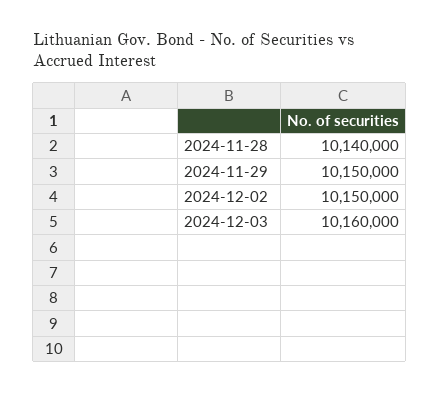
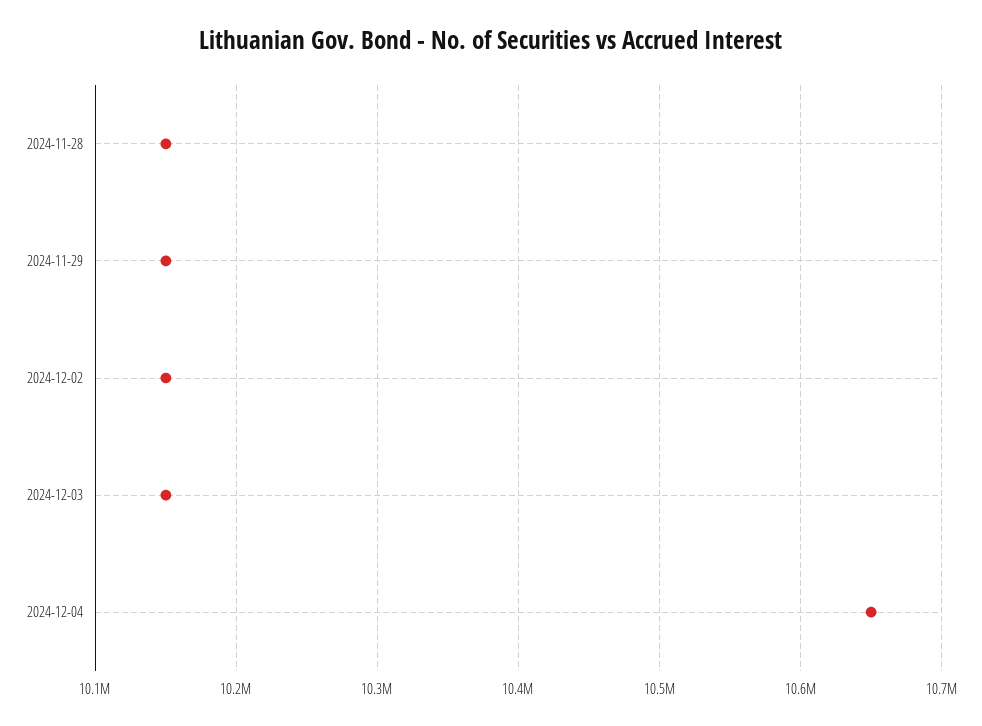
2024-11-28: 10140000 -> 10150000
2024-12-03: 10160000 -> 10150000
2024-12-04: none -> 10650000

